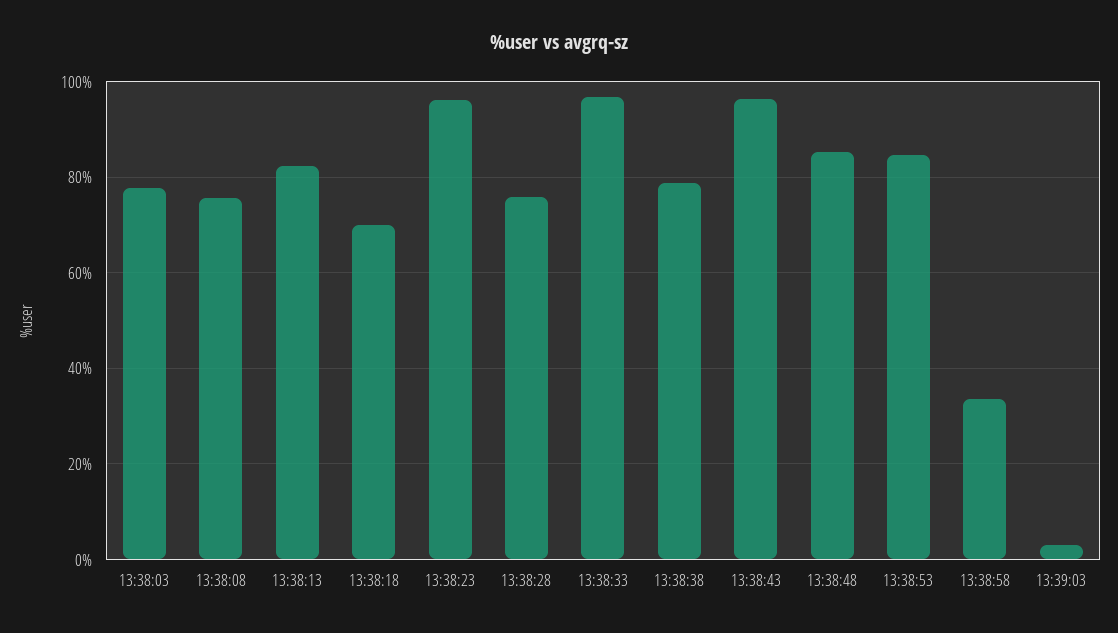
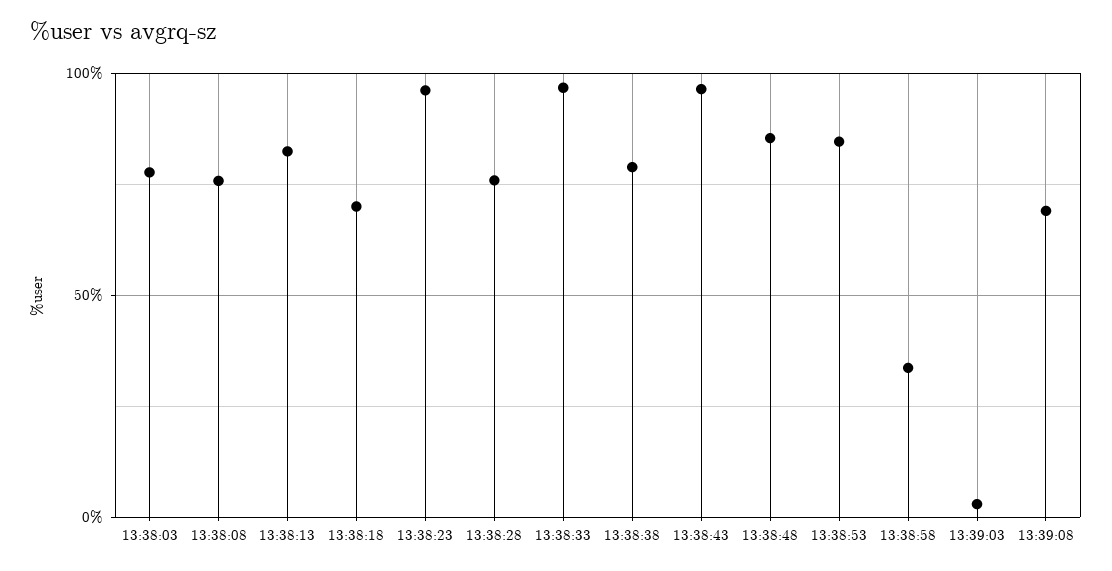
13:39:08: none -> 70

